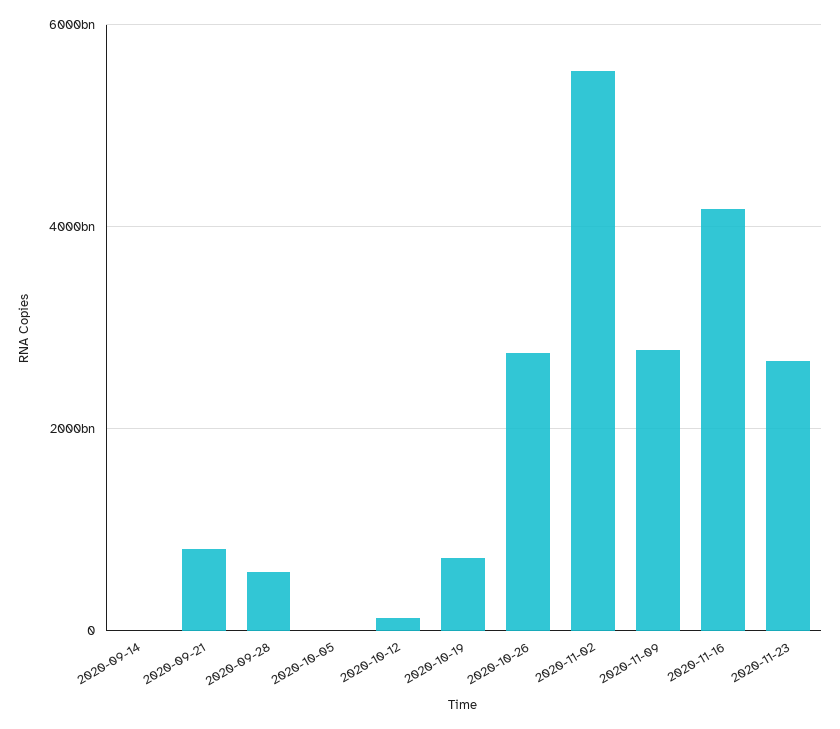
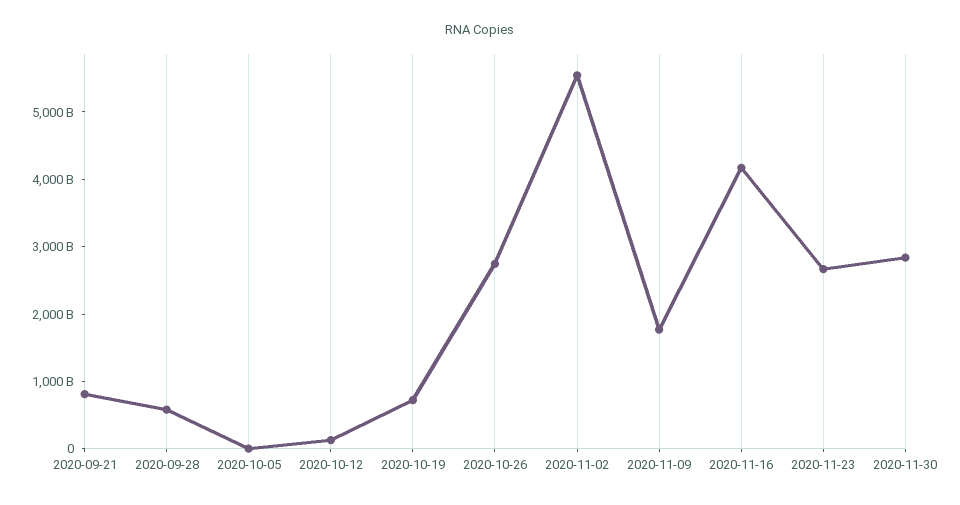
2020-09-14: 0 -> none
2020-11-09: 2800000000000 -> 1800000000000
2020-11-30: none -> 2800000000000

